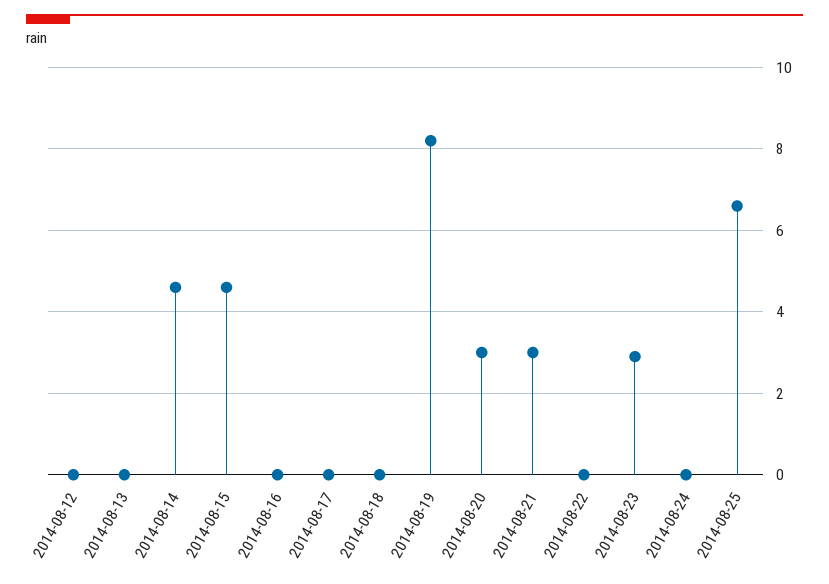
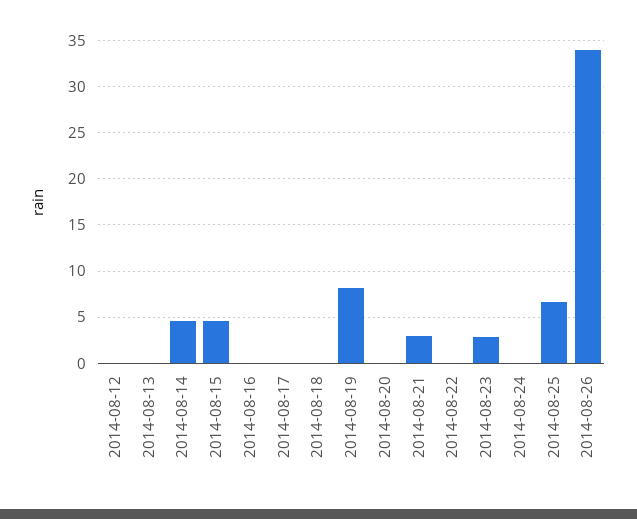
2014-08-20: 3 -> 0
2014-08-26: none -> 34

